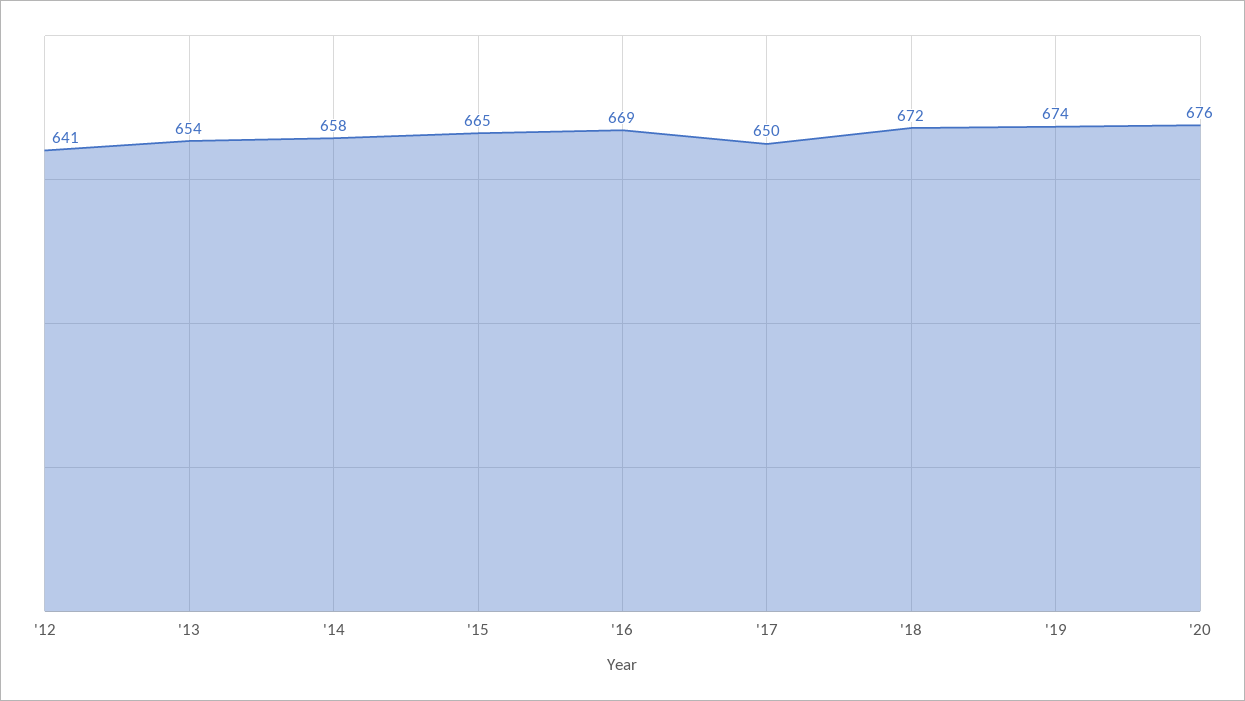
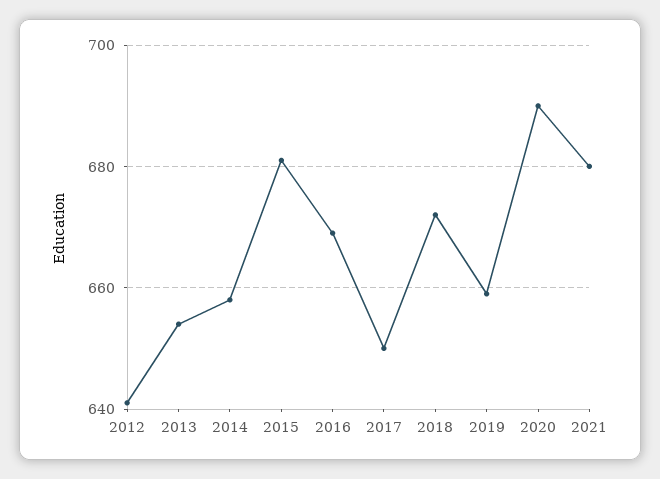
'15: 665 -> 680
'19: 674 -> 660
'20: 676 -> 690
2021: none -> 680

